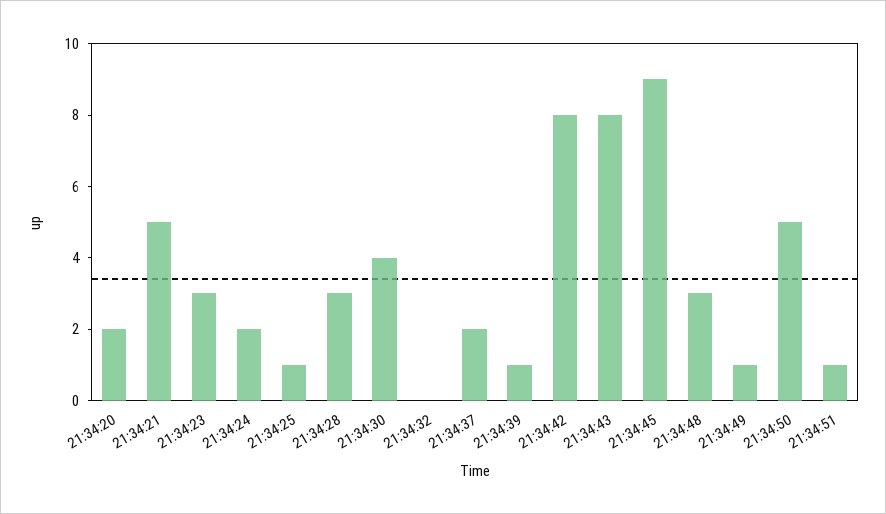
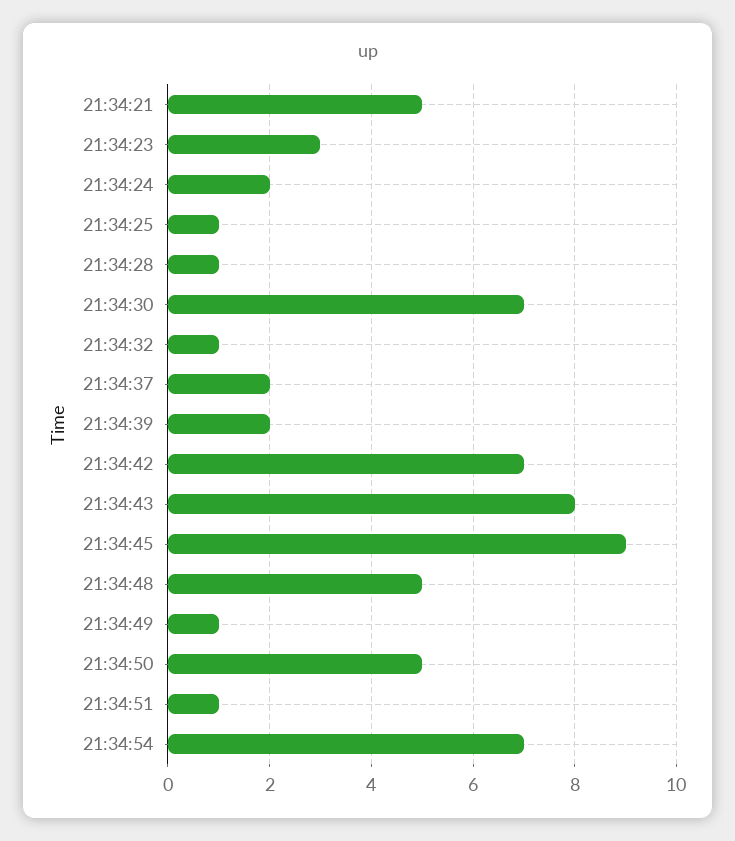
21:34:20: 2 -> none
21:34:28: 3 -> 1
21:34:30: 4 -> 7
21:34:32: 0 -> 1
21:34:39: 1 -> 2
21:34:42: 8 -> 7
21:34:48: 3 -> 5
21:34:54: none -> 7

